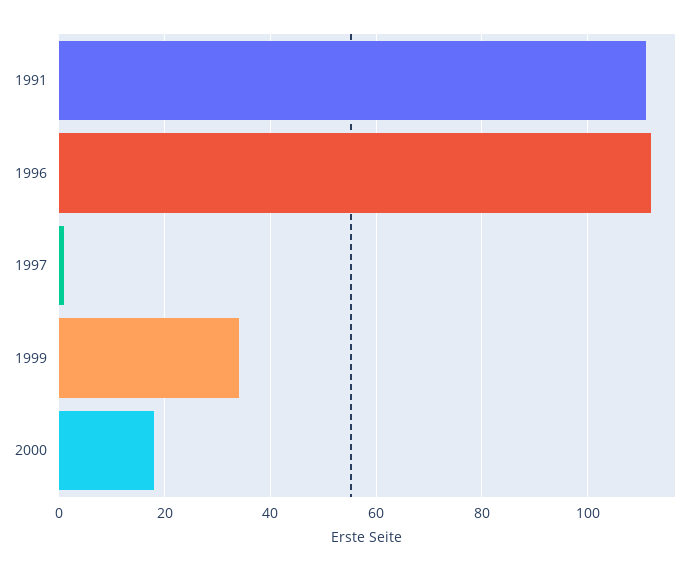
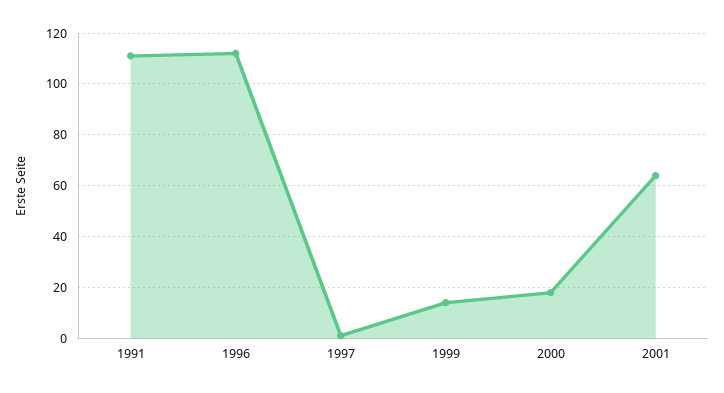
1999: 35 -> 15
2001: none -> 65

